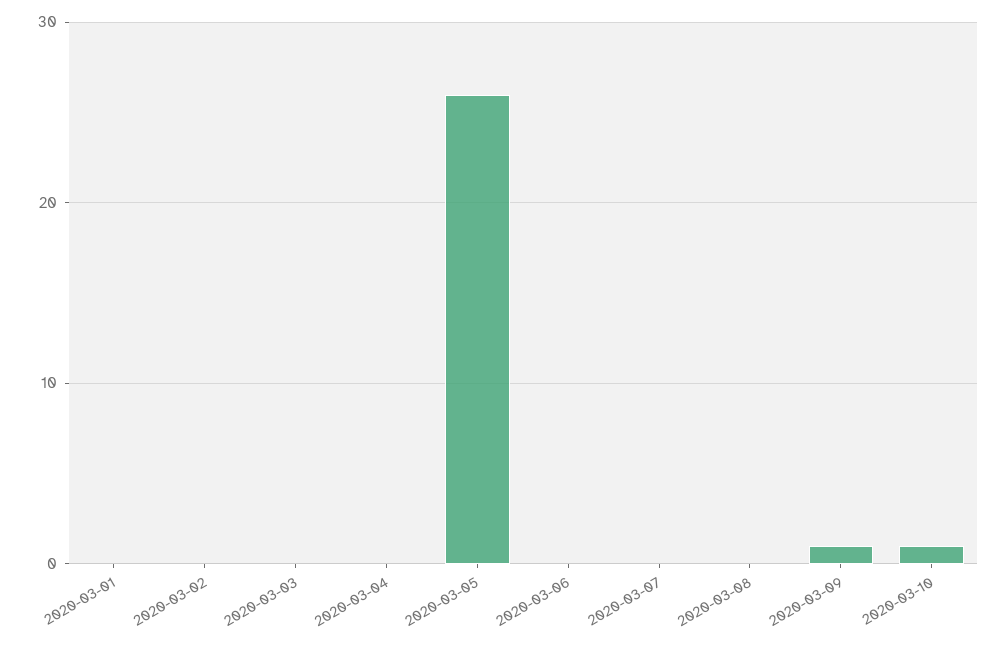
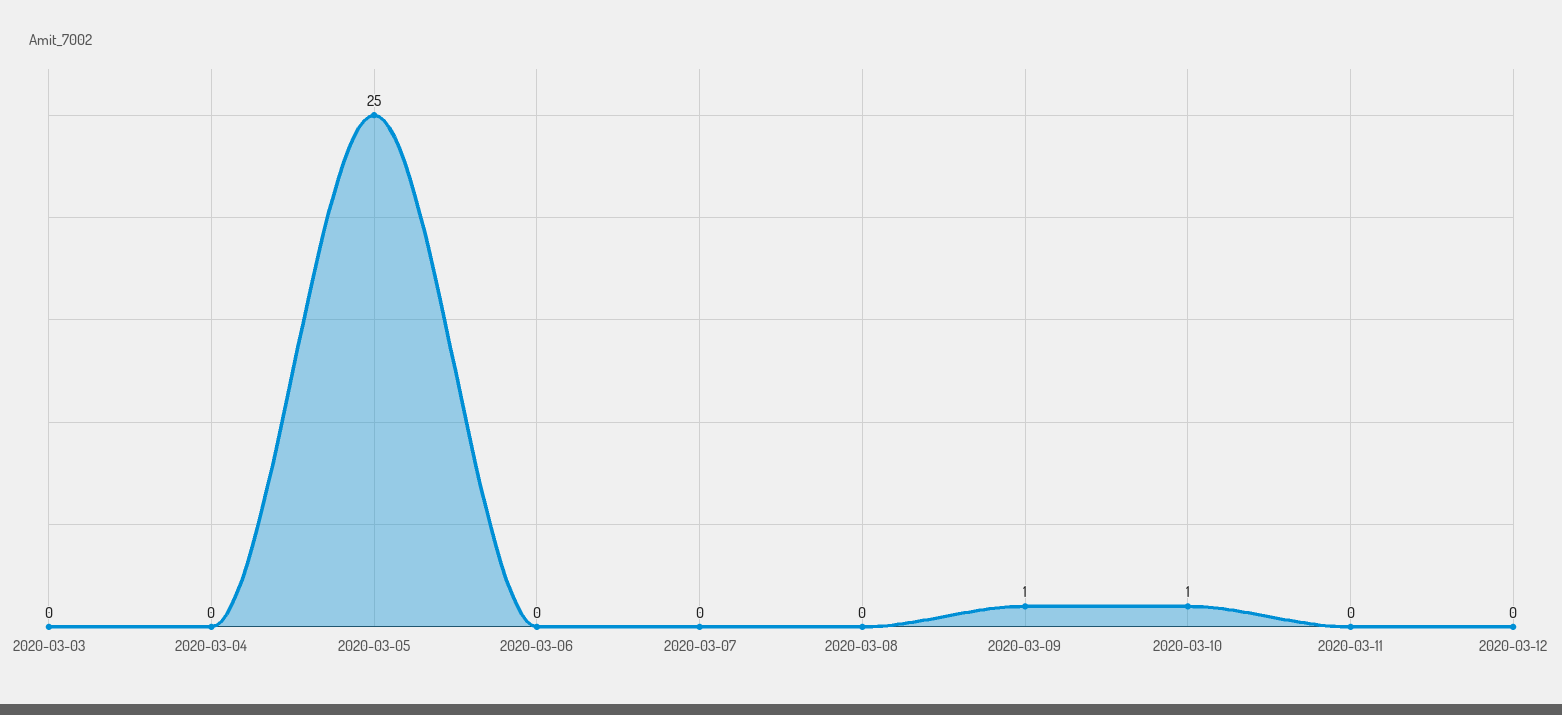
2020-03-01: 0 -> none
2020-03-02: 0 -> none
2020-03-05: 26 -> 25
2020-03-11: none -> 0
2020-03-12: none -> 0

